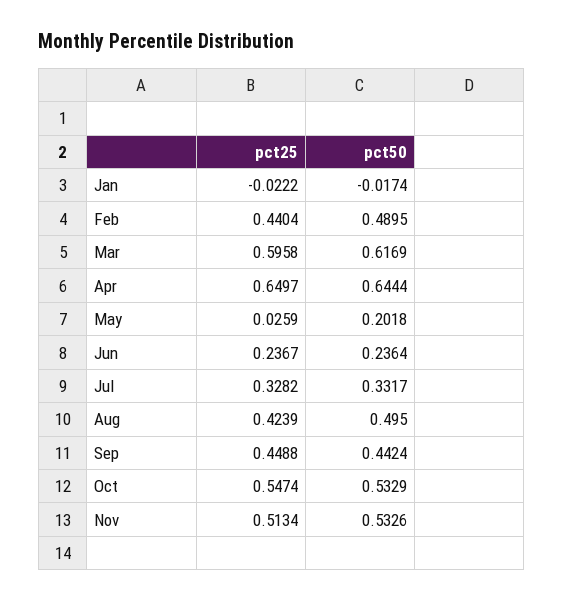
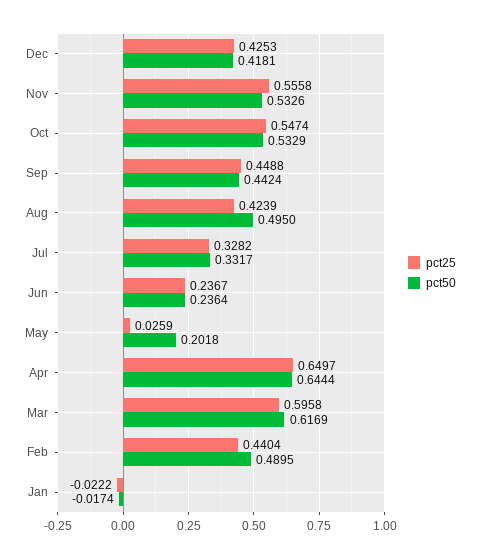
pct25, Nov: 0.5134 -> 0.5558
pct25, Dec: none -> 0.4253
pct50, Dec: none -> 0.4181

